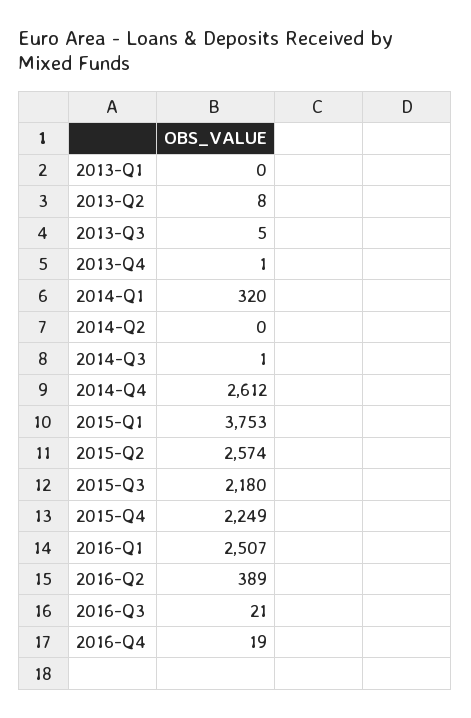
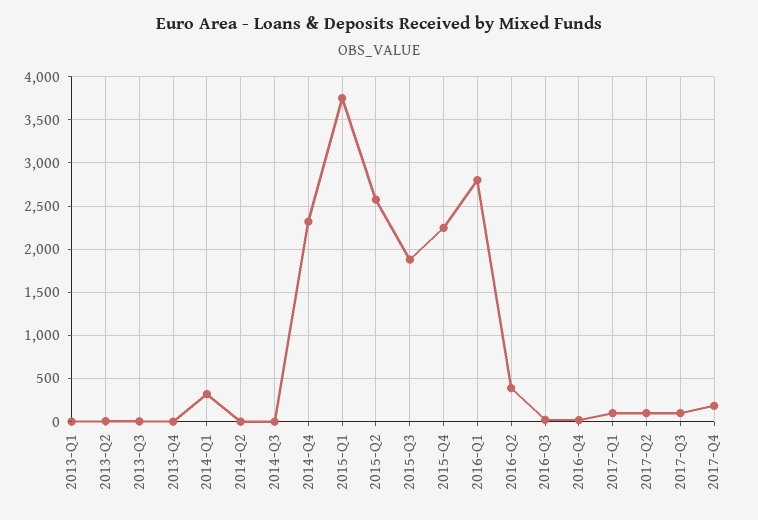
2014-Q4: 2612 -> 2300
2015-Q3: 2180 -> 1900
2016-Q1: 2507 -> 2800
2017-Q1: none -> 100
2017-Q2: none -> 100
2017-Q3: none -> 100
2017-Q4: none -> 200

